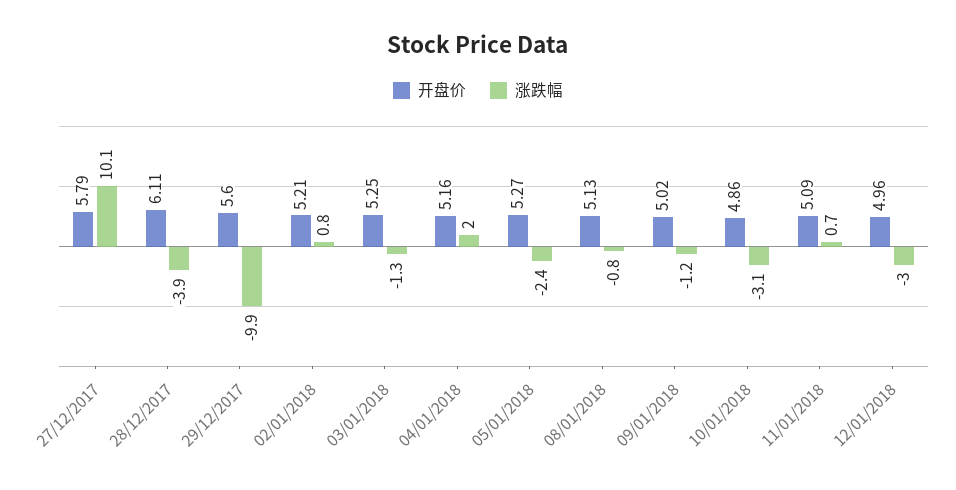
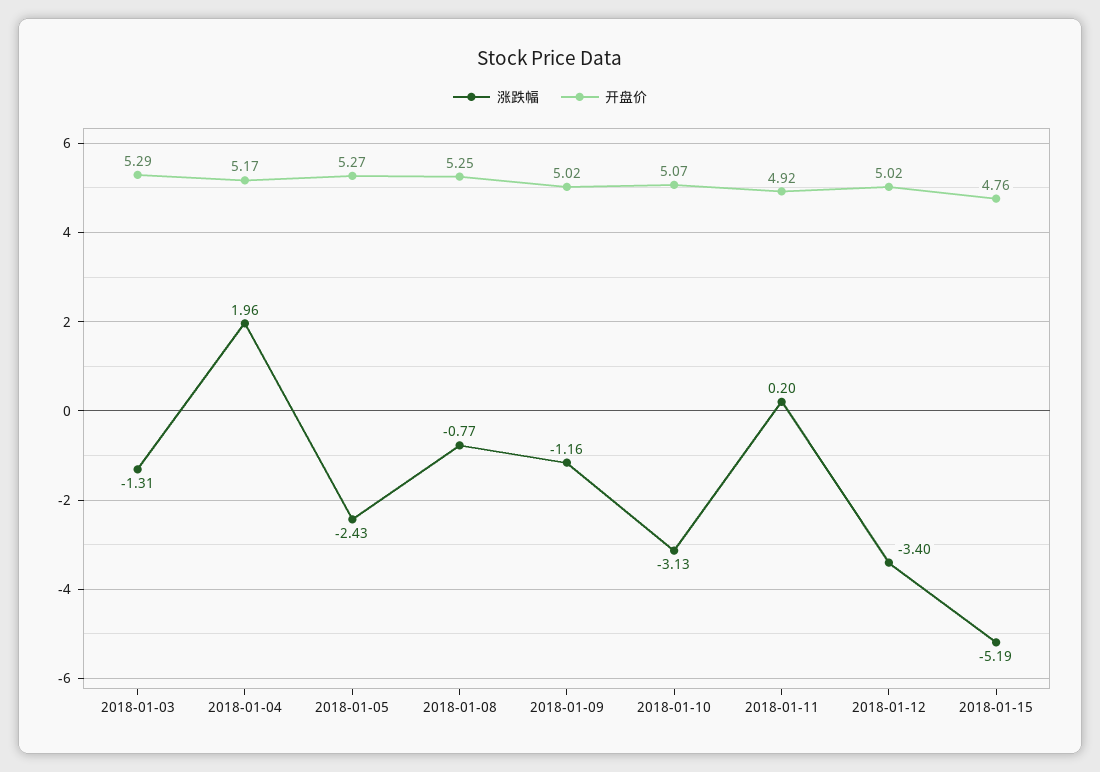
开盘价, 27/12/2017: 5.79 -> none
涨跌幅, 27/12/2017: 10.1 -> none
开盘价, 28/12/2017: 6.11 -> none
涨跌幅, 28/12/2017: -3.9 -> none
开盘价, 29/12/2017: 5.6 -> none
涨跌幅, 29/12/2017: -9.9 -> none
开盘价, 02/01/2018: 5.21 -> none
涨跌幅, 02/01/2018: 0.8 -> none
开盘价, 03/01/2018: 5.25 -> 5.29
开盘价, 04/01/2018: 5.16 -> 5.17
开盘价, 08/01/2018: 5.13 -> 5.25
开盘价, 10/01/2018: 4.86 -> 5.07
开盘价, 11/01/2018: 5.09 -> 4.92
涨跌幅, 11/01/2018: 0.7 -> 0.2
开盘价, 12/01/2018: 4.96 -> 5.02
涨跌幅, 12/01/2018: -3 -> -3.4
涨跌幅, 2018-01-15: none -> -5.19
开盘价, 2018-01-15: none -> 4.76

